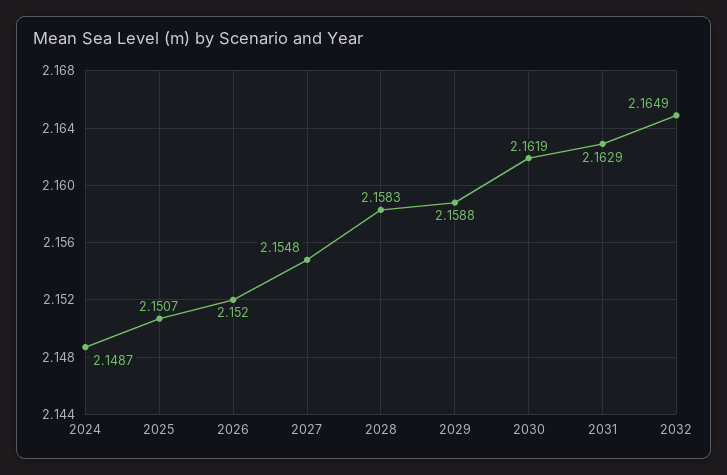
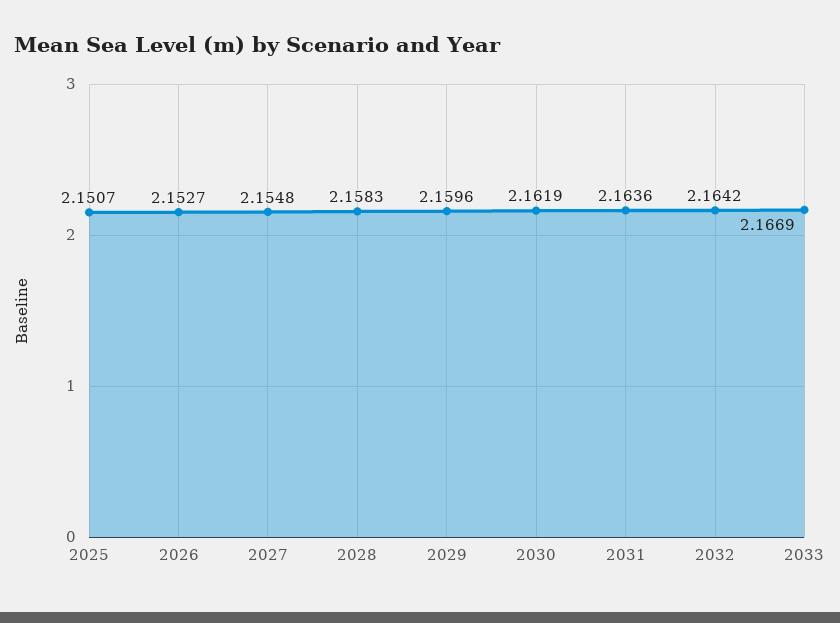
2024: 2.1487 -> none
2026: 2.152 -> 2.1527
2029: 2.1588 -> 2.1596
2031: 2.1629 -> 2.1636
2032: 2.1649 -> 2.1642
2033: none -> 2.1669

